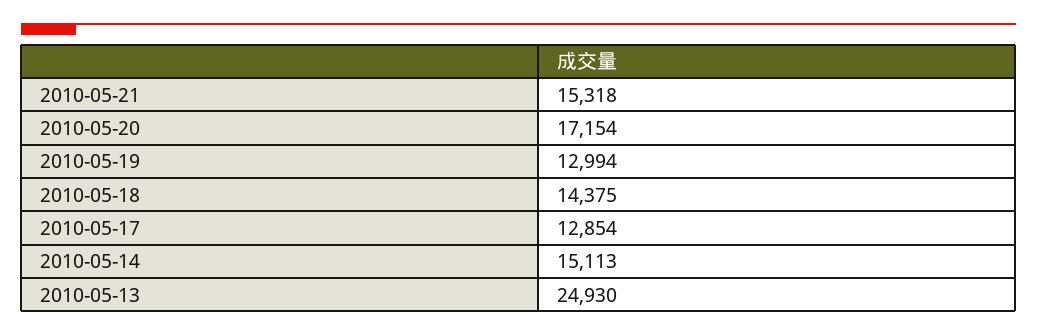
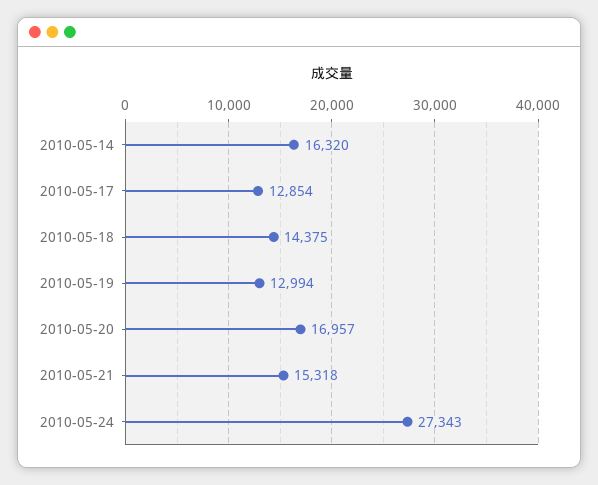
2010-05-20: 17154 -> 16957
2010-05-14: 15113 -> 16320
2010-05-13: 24930 -> none
2010-05-24: none -> 27343

